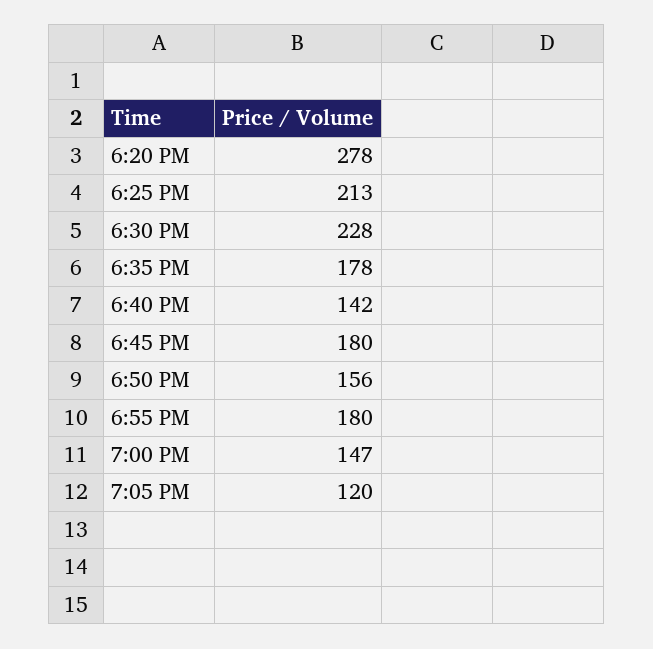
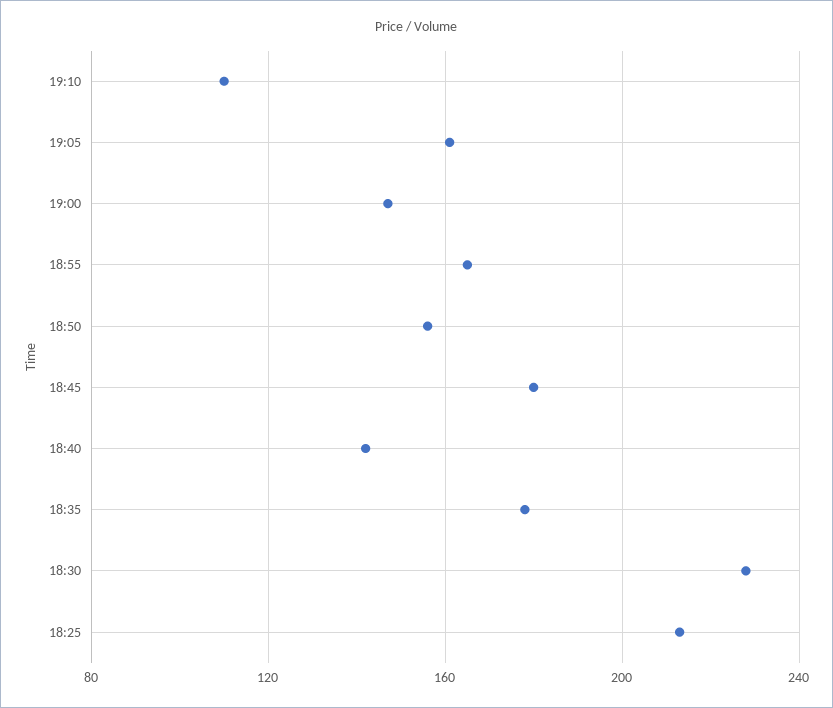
6:20 PM: 278 -> none
6:55 PM: 180 -> 165
7:05 PM: 120 -> 160
19:10: none -> 110

